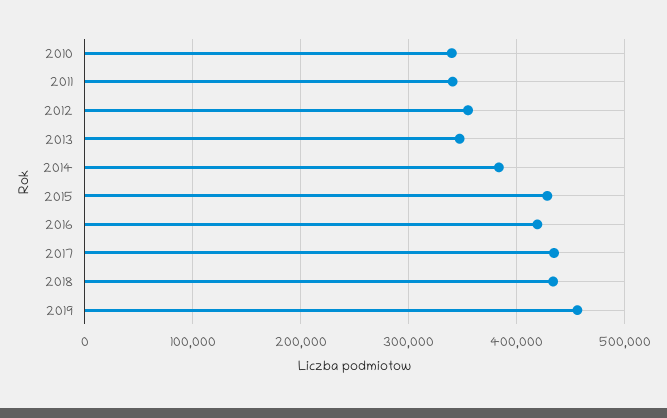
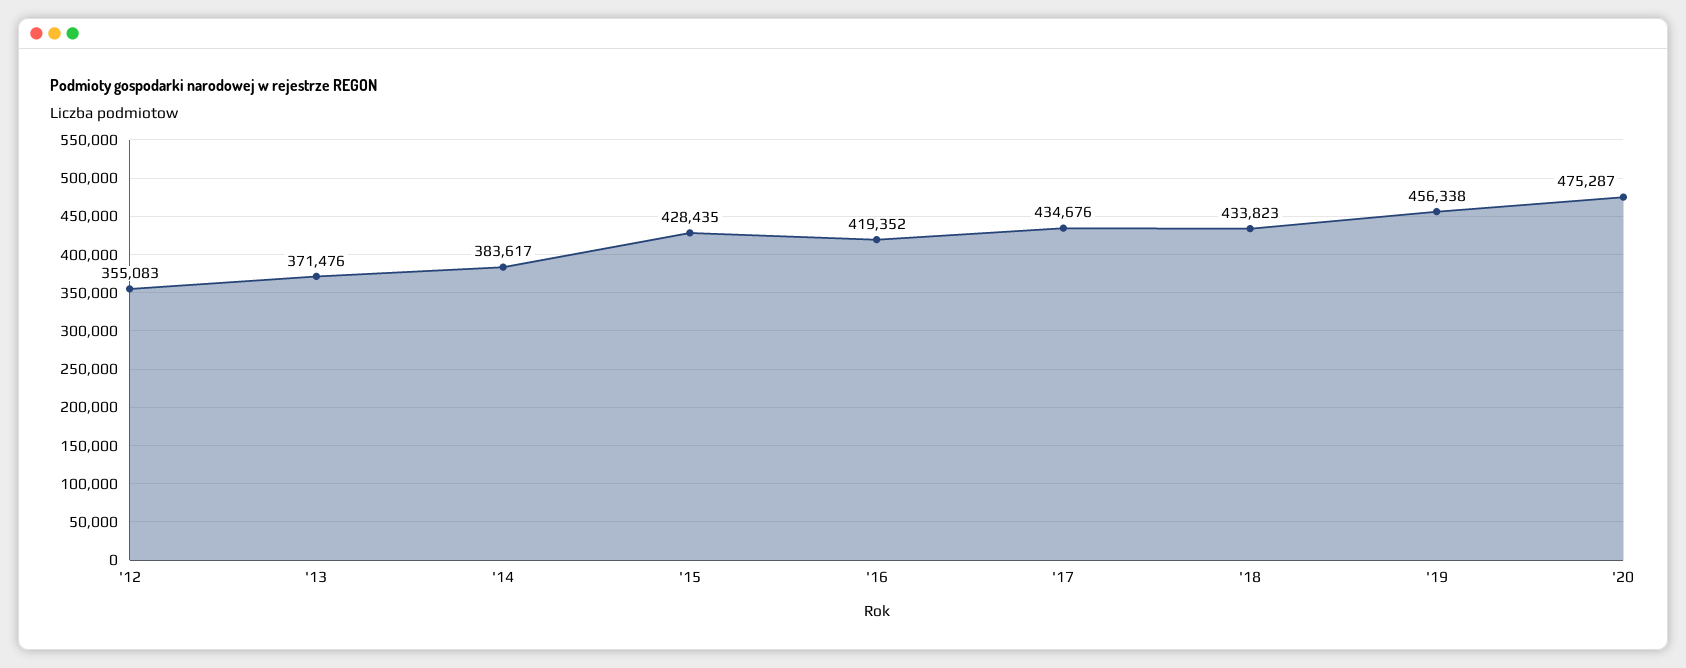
2010: 340000 -> none
2011: 340000 -> none
2013: 350000 -> 371476
'20: none -> 475287

